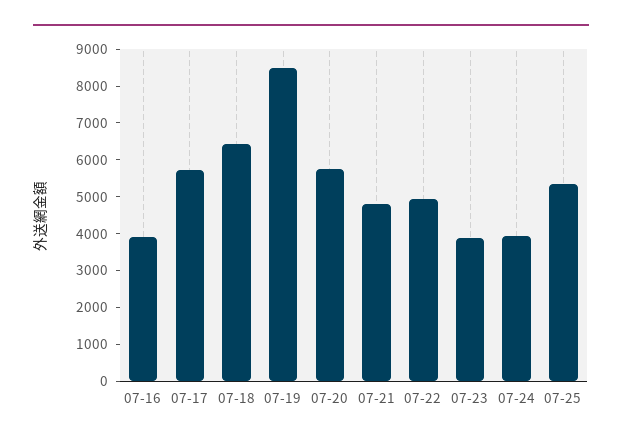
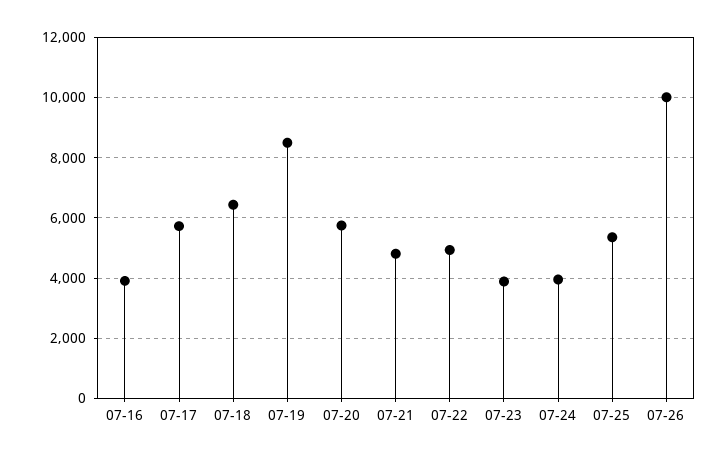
07-26: none -> 10000

